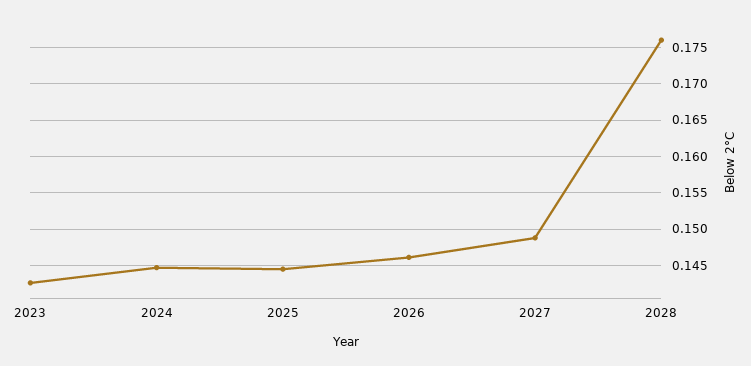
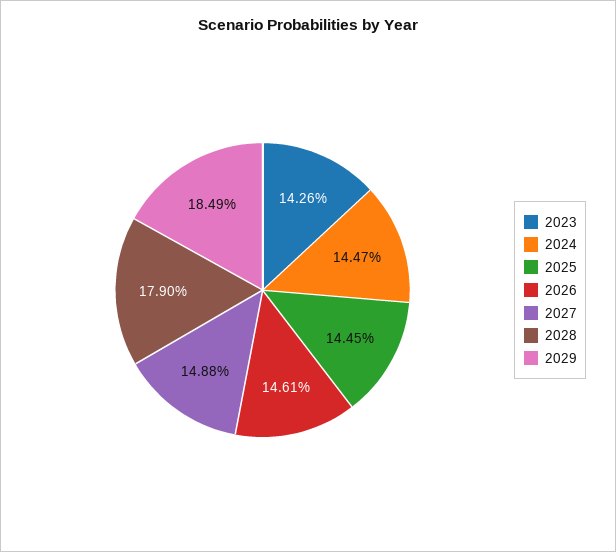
2028: 0.176 -> 0.179
2029: none -> 0.1849

